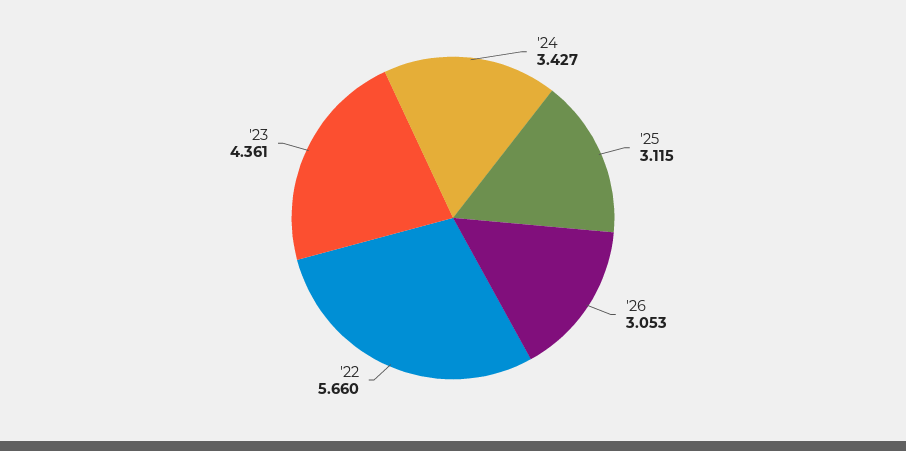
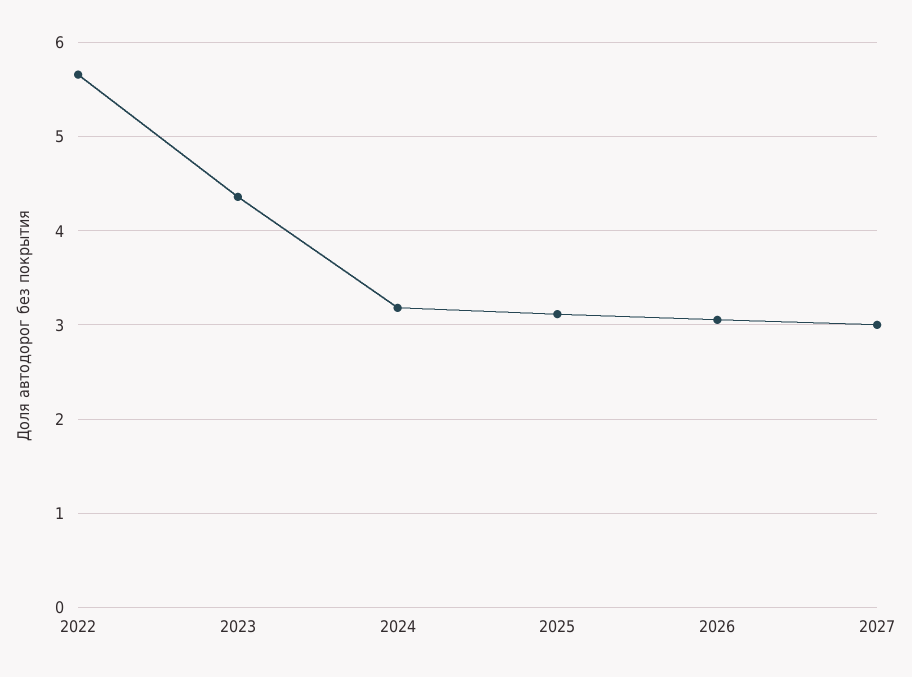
'24: 3.427 -> 3.2
2027: none -> 3

